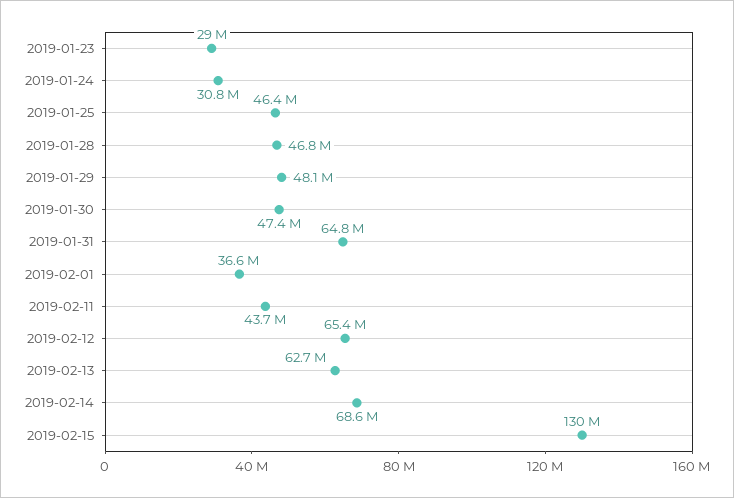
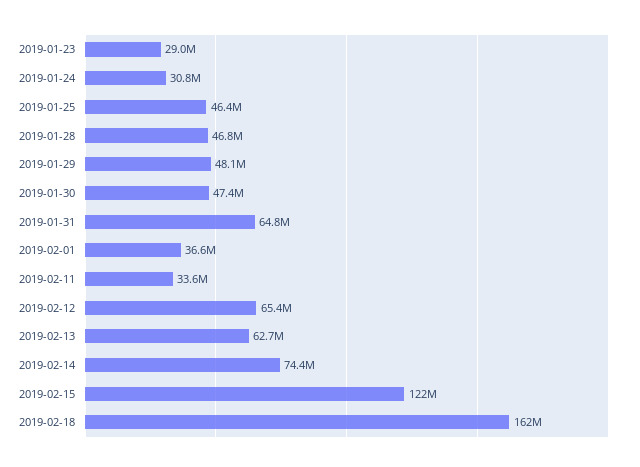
2019-02-11: 43700000 -> 33600000
2019-02-14: 68600000 -> 74400000
2019-02-15: 130000000 -> 122000000
2019-02-18: none -> 162000000

